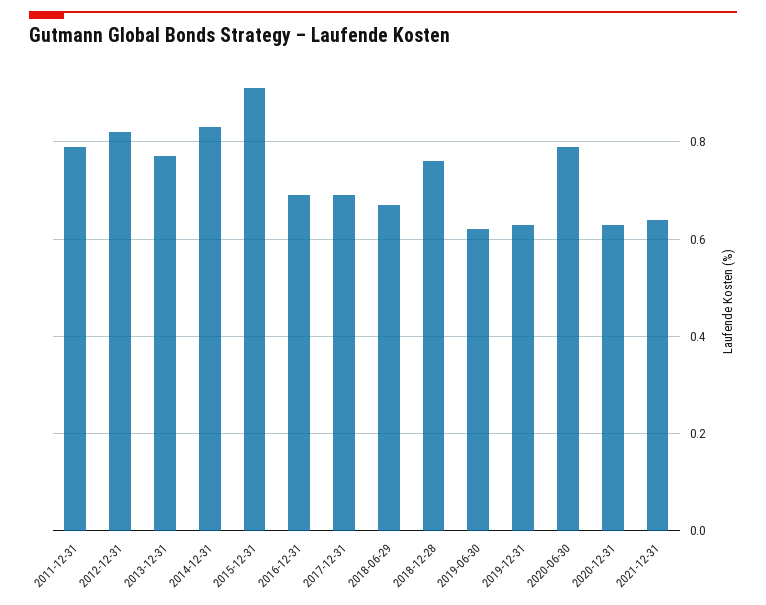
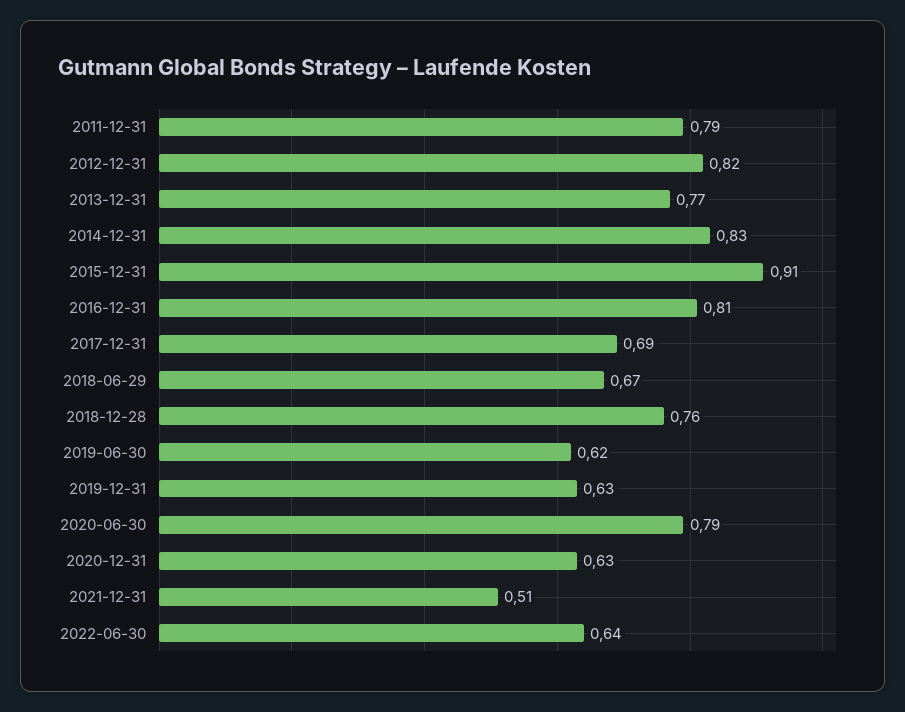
2016-12-31: 0.7 -> 0.81
2021-12-31: 0.65 -> 0.51
2022-06-30: none -> 0.64

